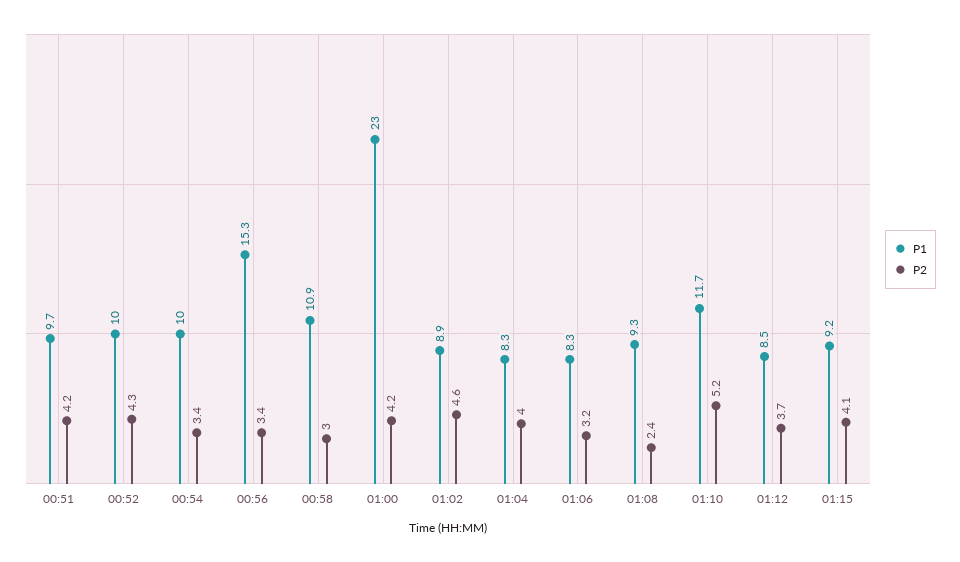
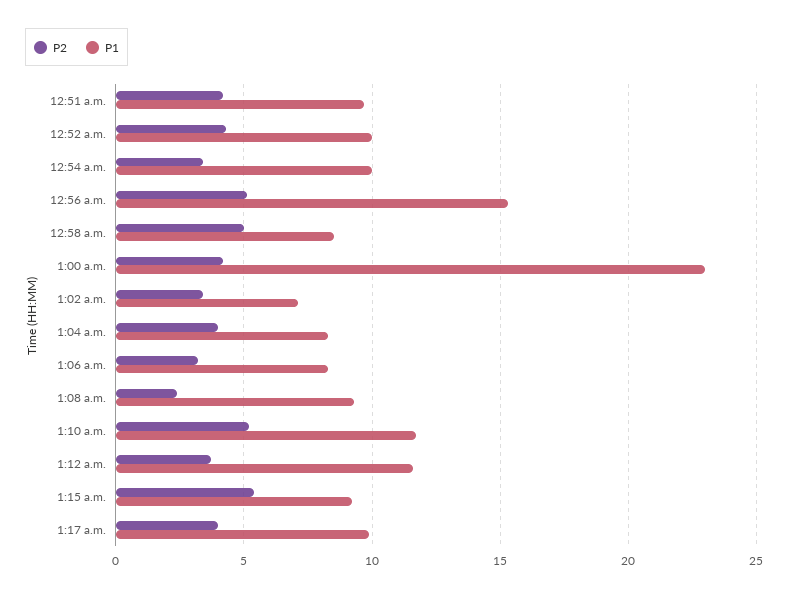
P2, 00:56: 3.4 -> 5
P1, 00:58: 10.9 -> 8.5
P2, 00:58: 3 -> 5
P1, 01:02: 8.9 -> 7
P2, 01:02: 4.6 -> 3.5
P1, 01:12: 8.5 -> 11.5
P2, 01:15: 4.1 -> 5.5
P2, 1:17 a.m.: none -> 4
P1, 1:17 a.m.: none -> 10

